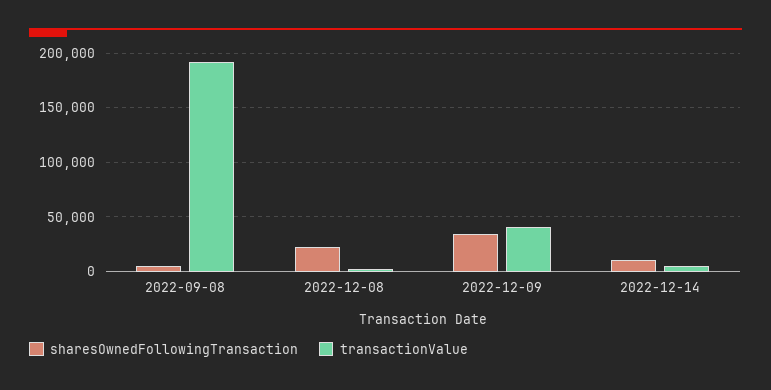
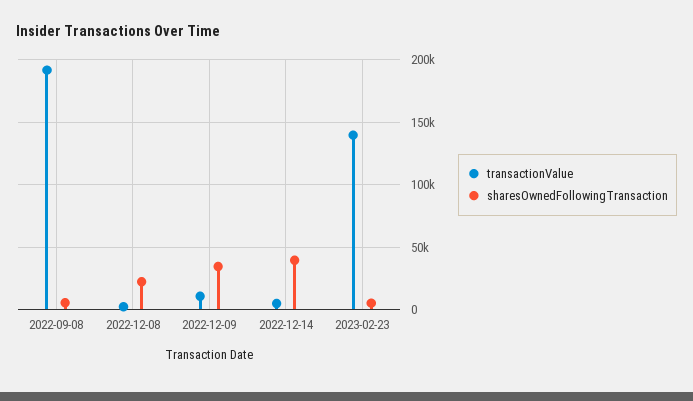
transactionValue, 2022-12-09: 40000 -> 10000
sharesOwnedFollowingTransaction, 2022-12-14: 10000 -> 40000
transactionValue, 2023-02-23: none -> 140000
sharesOwnedFollowingTransaction, 2023-02-23: none -> 5000

